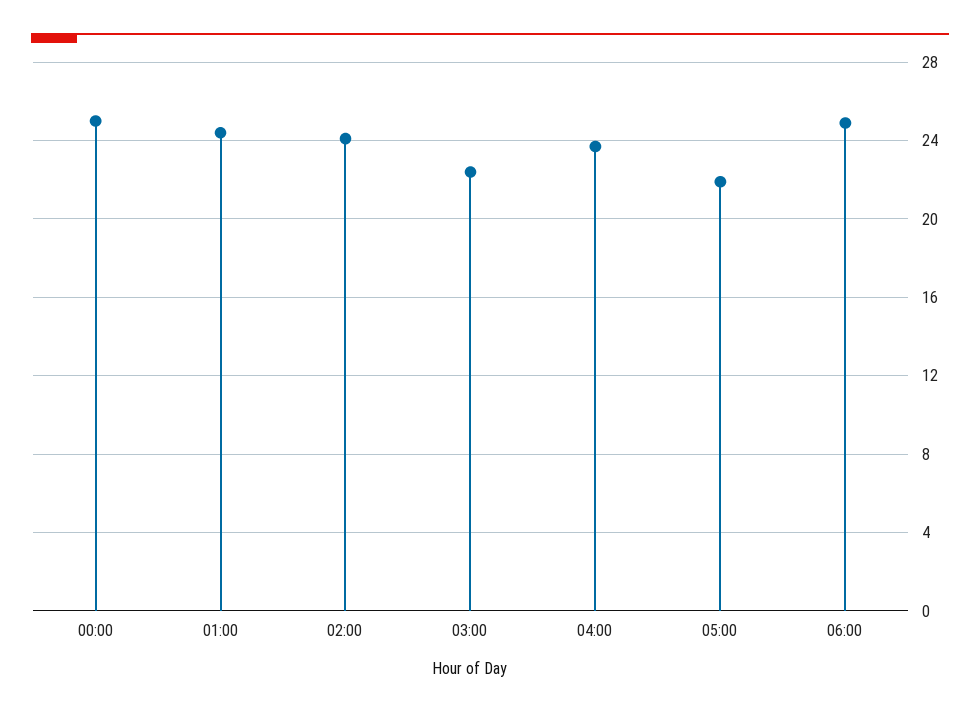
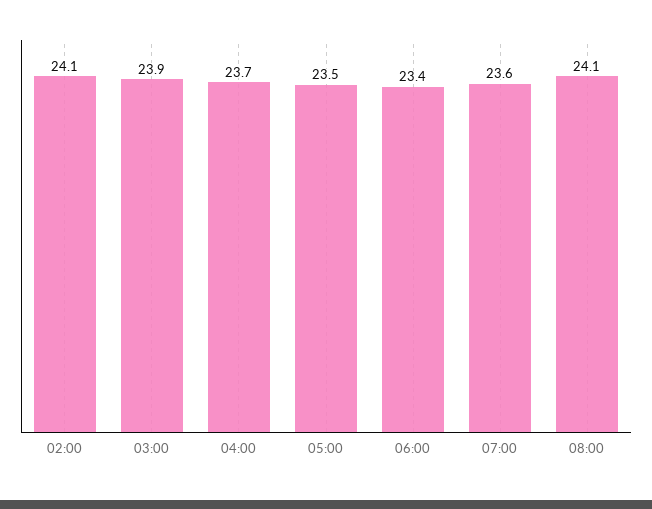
00:00: 25 -> none
01:00: 24.5 -> none
03:00: 22.5 -> 23.9
05:00: 22 -> 23.5
06:00: 25 -> 23.4
07:00: none -> 23.6
08:00: none -> 24.1

